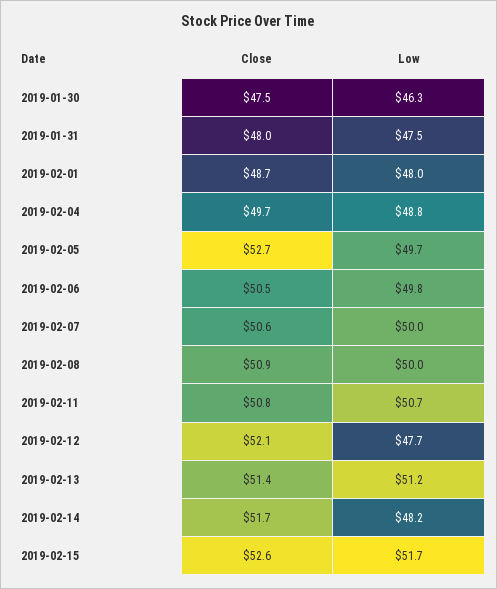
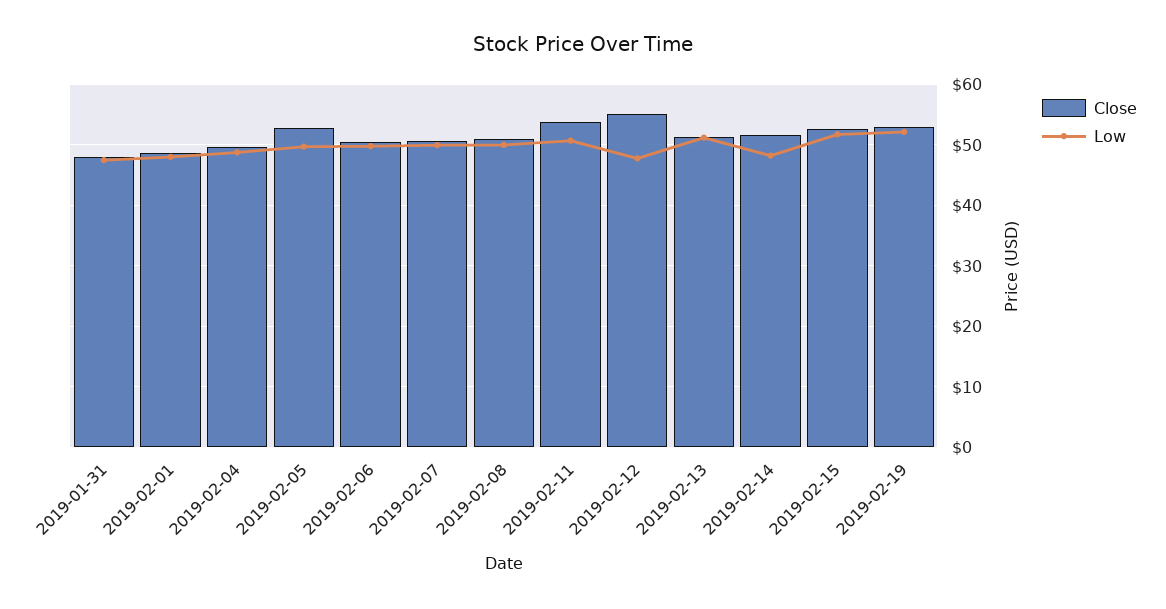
Close, 2019-01-30: 47.5 -> none
Low, 2019-01-30: 46.3 -> none
Close, 2019-02-11: 50.8 -> 54
Close, 2019-02-12: 52.1 -> 55
Close, 2019-02-19: none -> 53
Low, 2019-02-19: none -> 52

